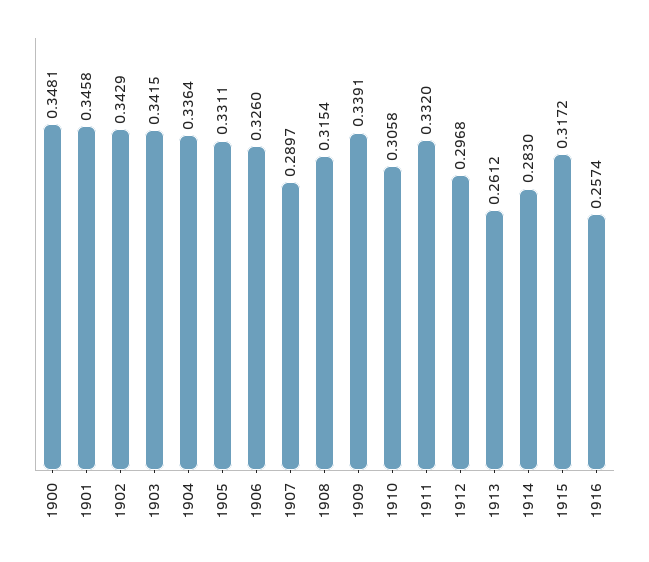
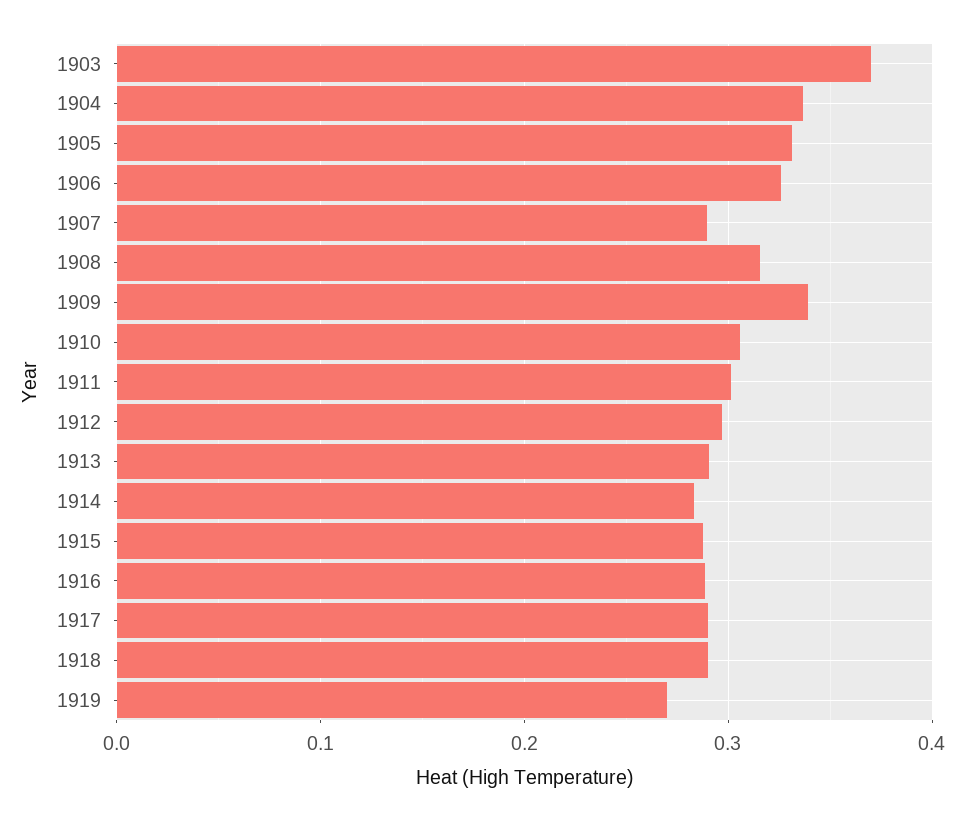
1900: 0.3481 -> none
1901: 0.3458 -> none
1902: 0.3429 -> none
1903: 0.3415 -> 0.37
1911: 0.332 -> 0.3
1913: 0.2612 -> 0.29
1915: 0.3172 -> 0.29
1916: 0.2574 -> 0.29
1917: none -> 0.29
1918: none -> 0.29
1919: none -> 0.27

